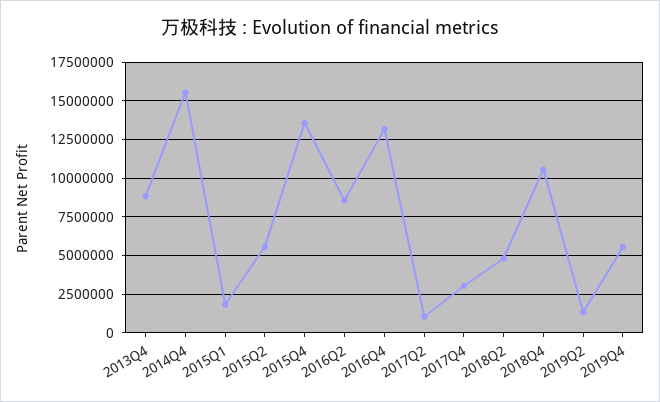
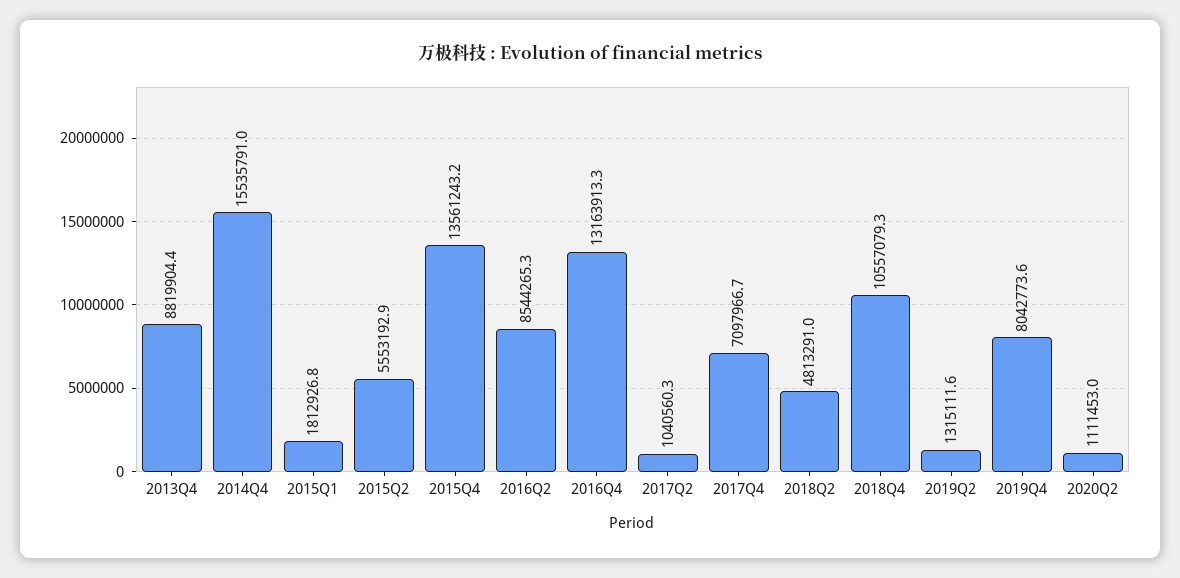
2017Q4: 3000000 -> 7097966.7
2019Q4: 5500000 -> 8042773.6
2020Q2: none -> 1111453

